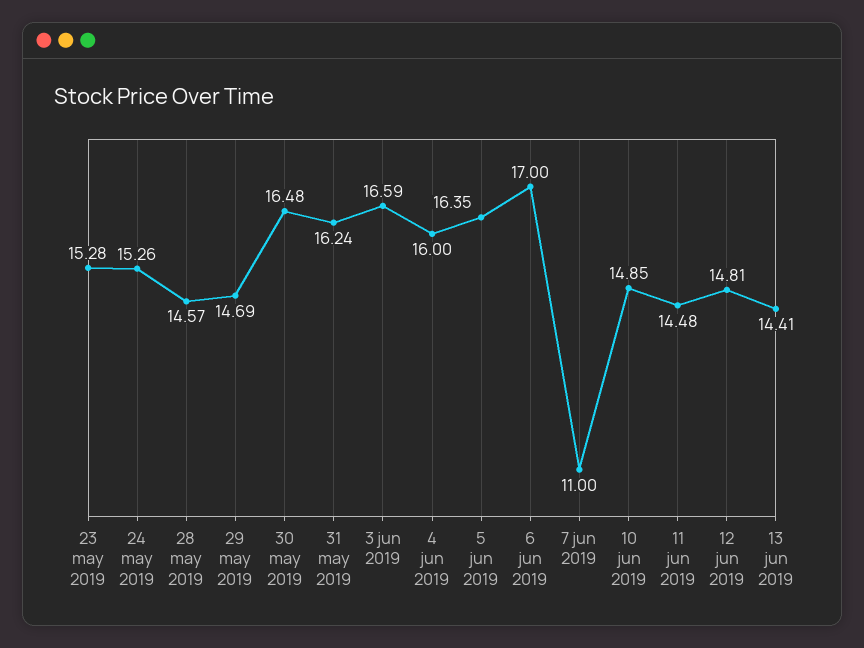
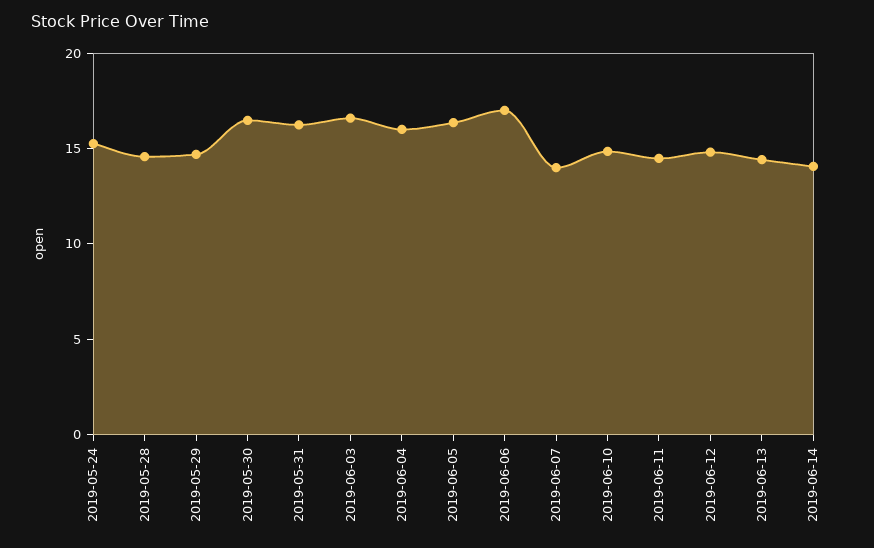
23 may 2019: 15.28 -> none
7 jun 2019: 11 -> 14
2019-06-14: none -> 14

